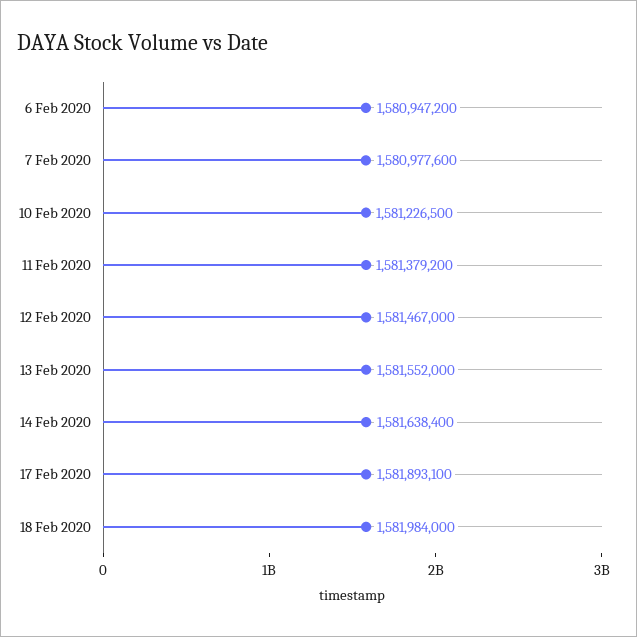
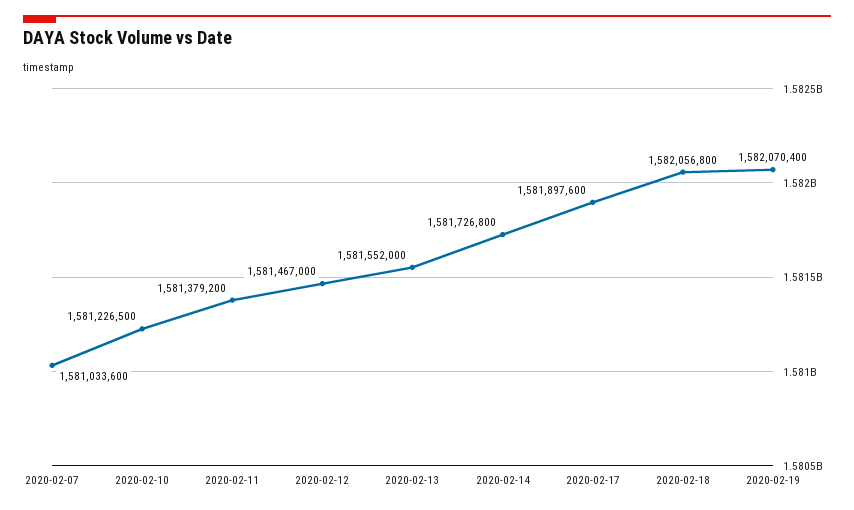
6 Feb 2020: 1580947200 -> none
7 Feb 2020: 1580977600 -> 1581033600
14 Feb 2020: 1581638400 -> 1581726800
17 Feb 2020: 1581893100 -> 1581897600
18 Feb 2020: 1581984000 -> 1582056800
2020-02-19: none -> 1582070400

